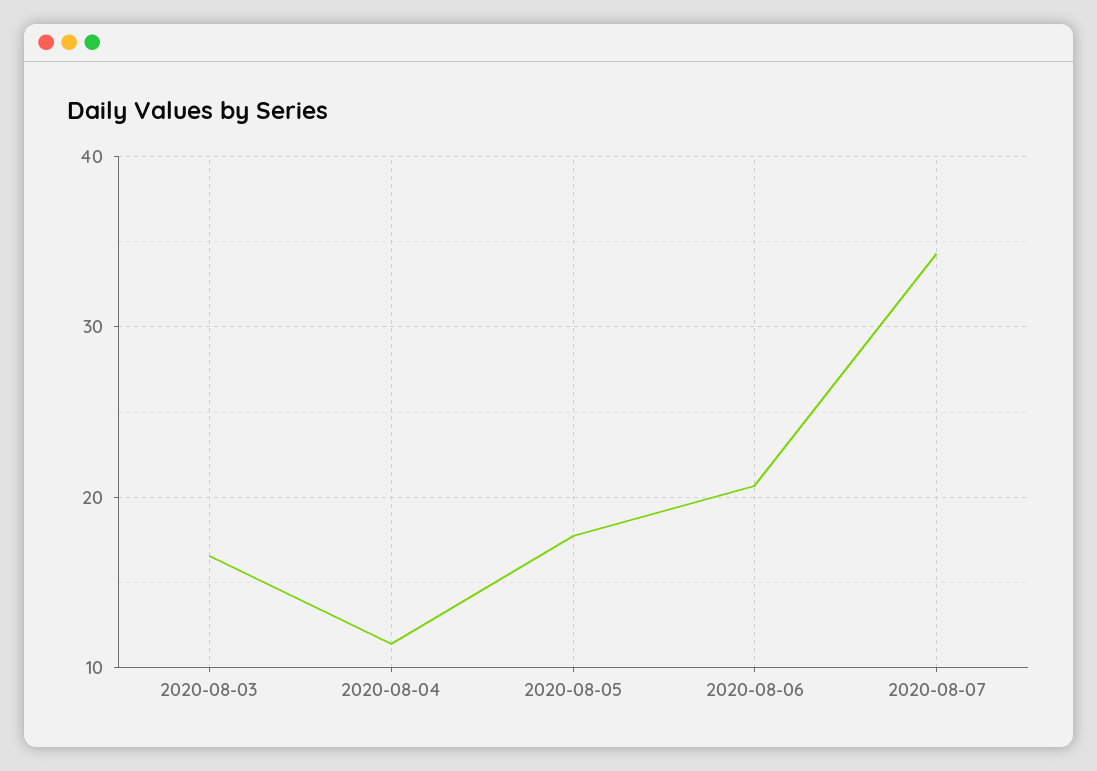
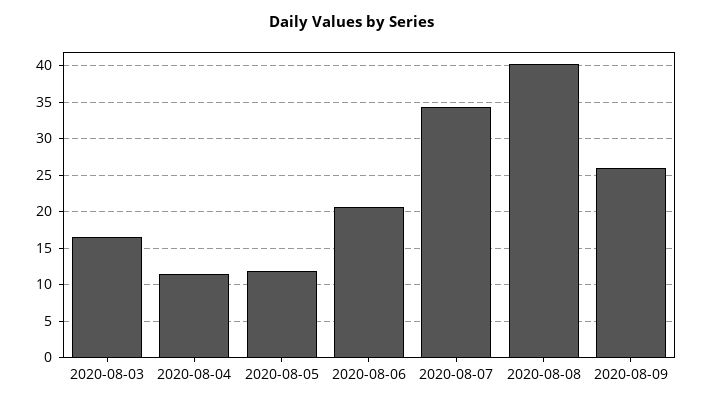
2020-08-05: 18 -> 12
2020-08-08: none -> 40
2020-08-09: none -> 26

